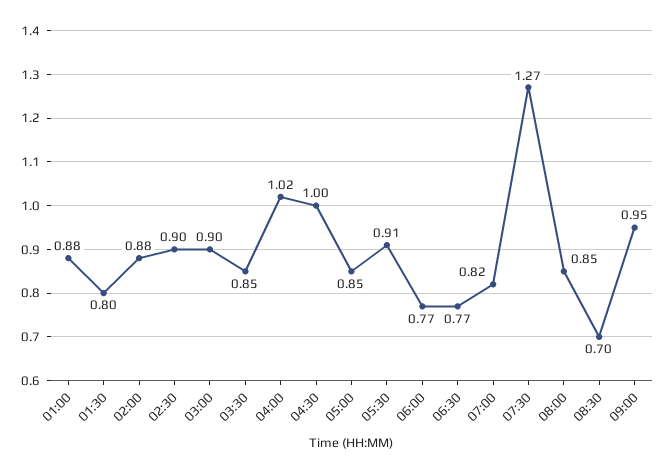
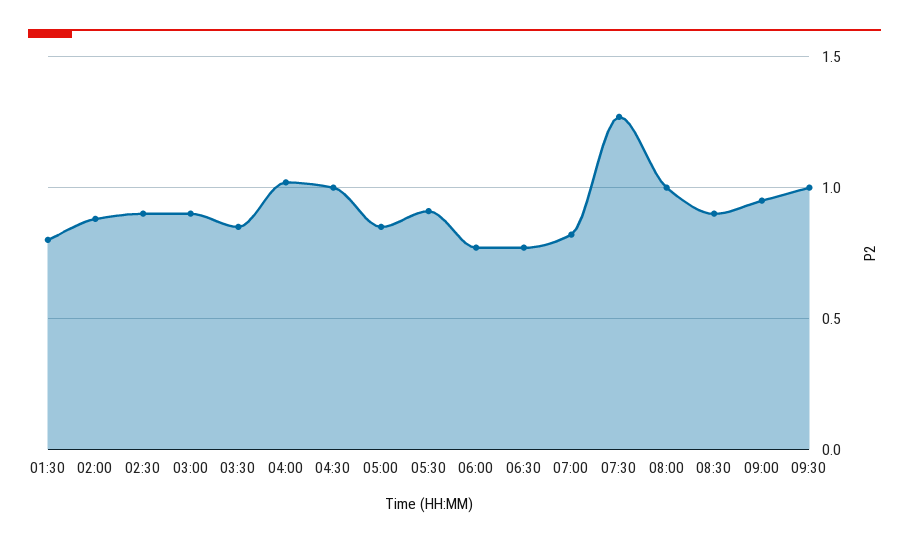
01:00: 0.88 -> none
08:00: 0.85 -> 1
08:30: 0.7 -> 0.9
09:30: none -> 1

